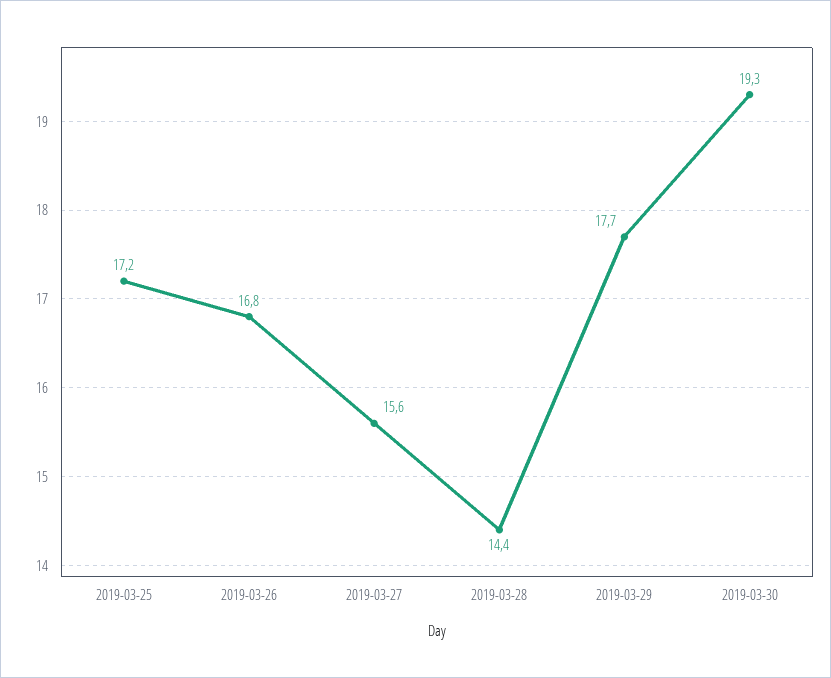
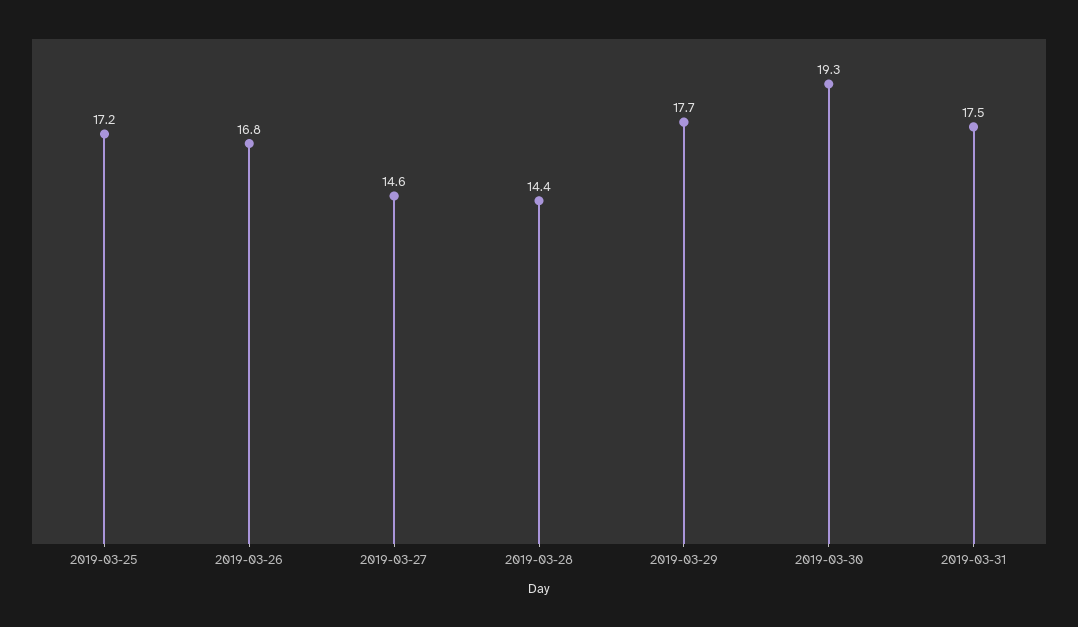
2019-03-27: 15.6 -> 14.6
2019-03-31: none -> 17.5

